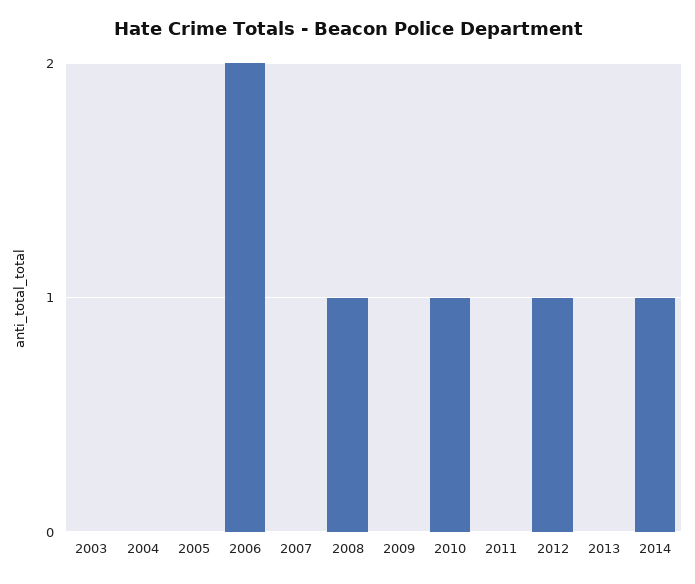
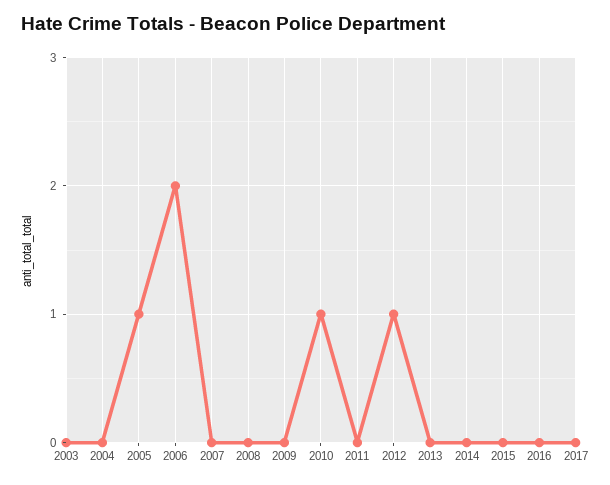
2005: 0 -> 1
2008: 1 -> 0
2014: 1 -> 0
2015: none -> 0
2016: none -> 0
2017: none -> 0

